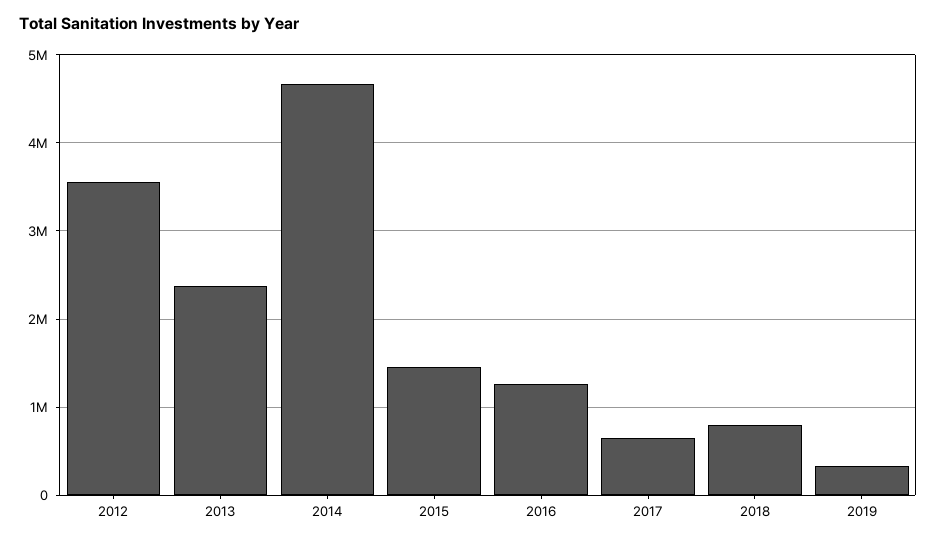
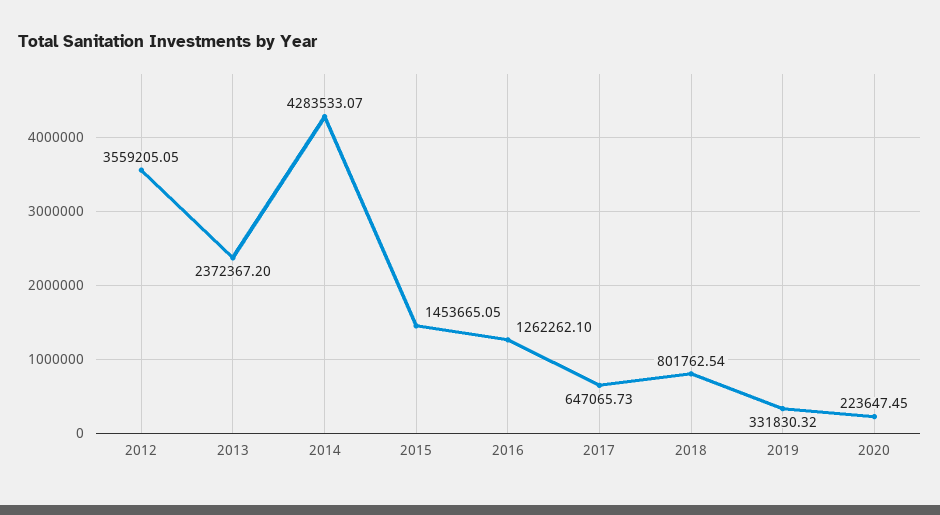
2014: 4700000 -> 4283533.07
2020: none -> 223647.45

